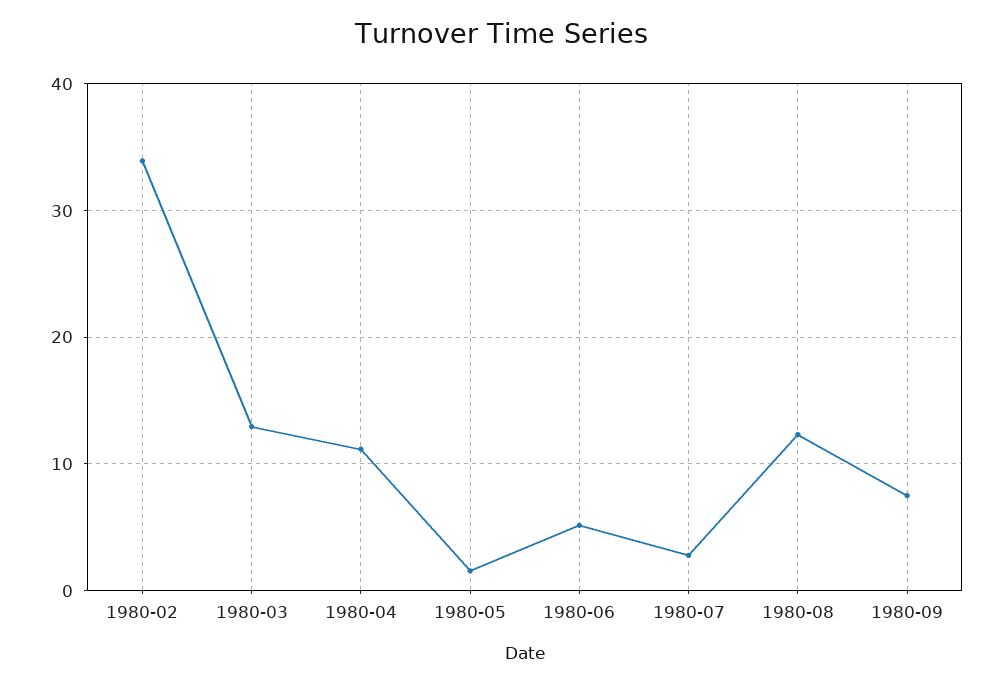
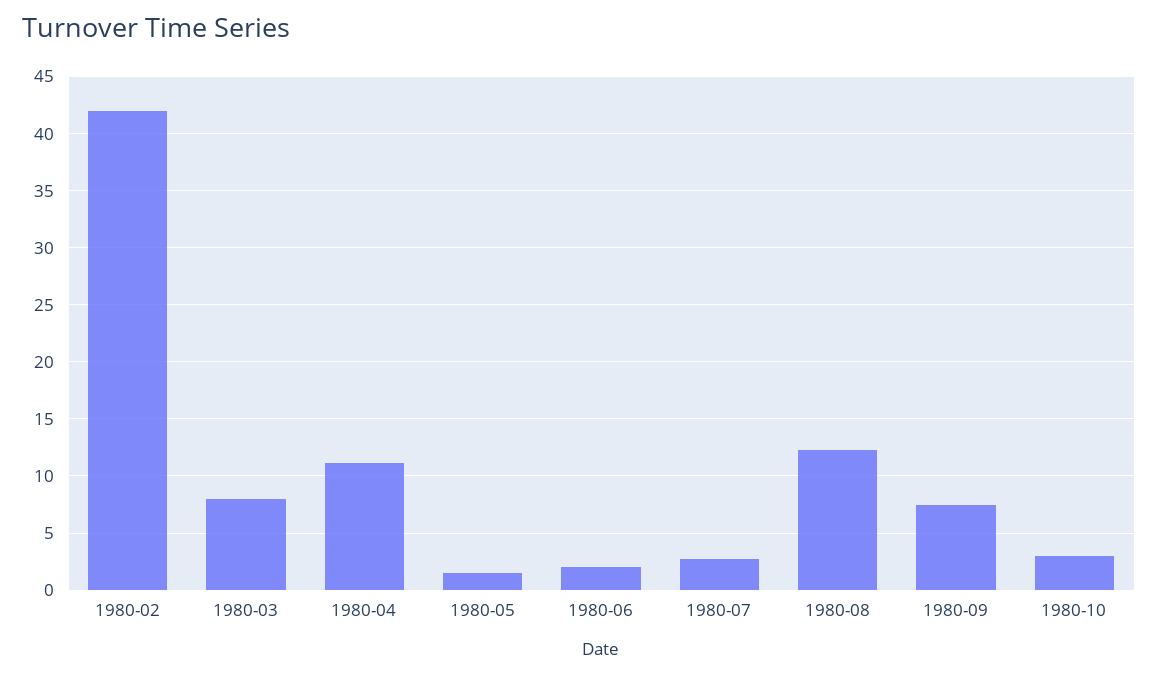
1980-02: 34 -> 42
1980-03: 13 -> 8
1980-06: 5 -> 2
1980-10: none -> 3

